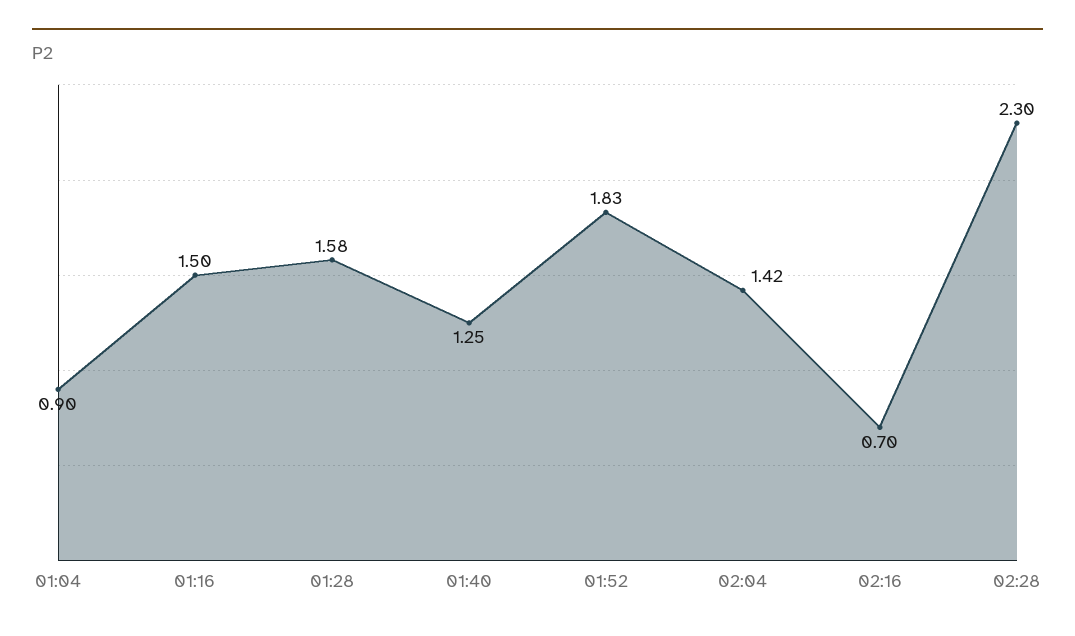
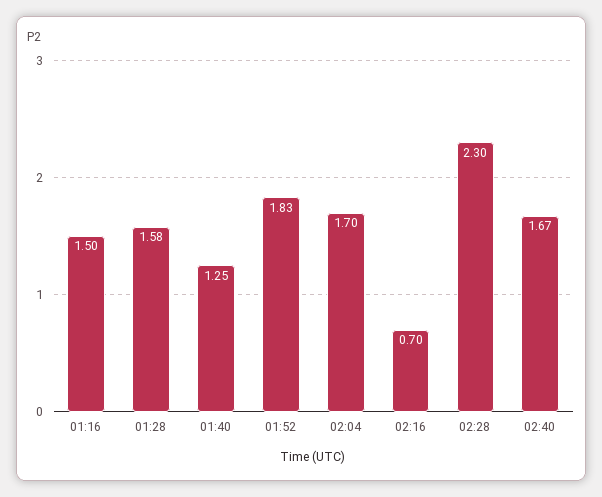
01:04: 0.9 -> none
02:04: 1.42 -> 1.7
02:40: none -> 1.67

